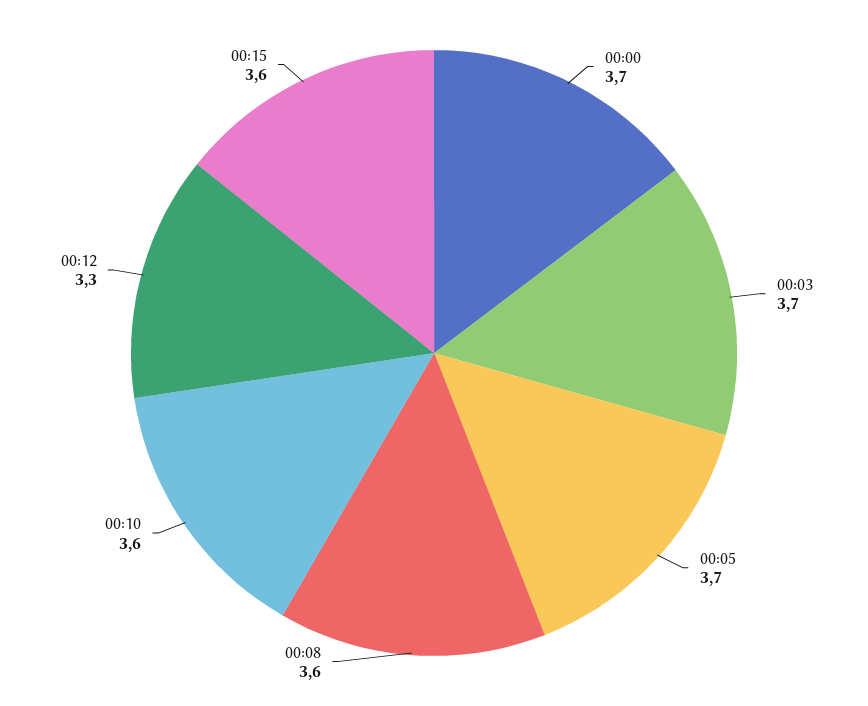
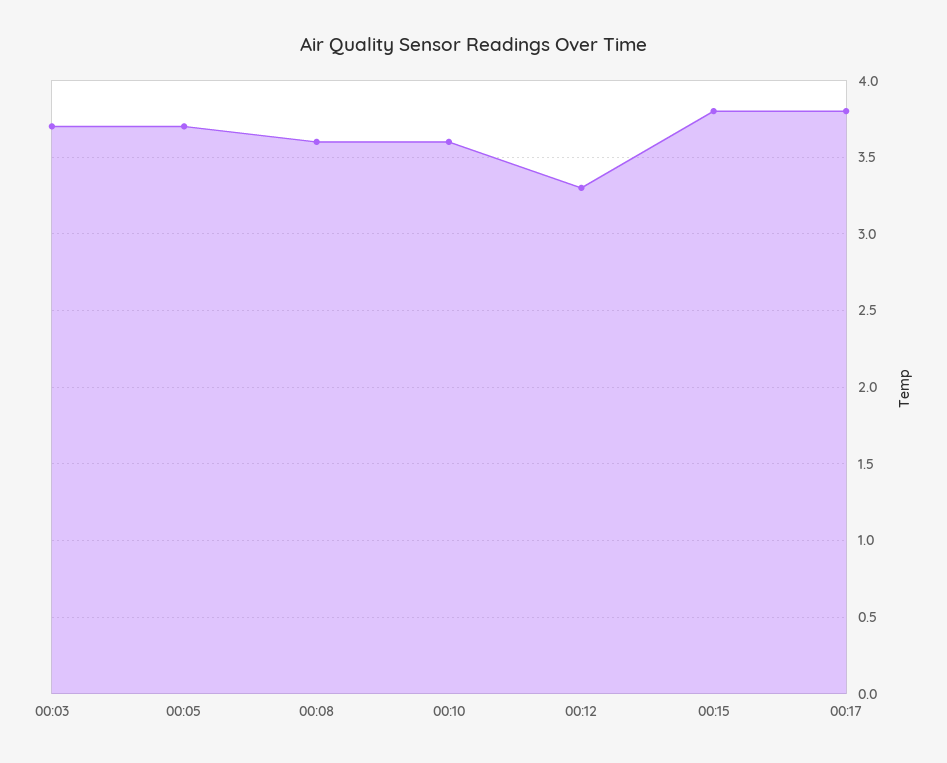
00:00: 3.7 -> none
00:15: 3.6 -> 3.8
00:17: none -> 3.8

